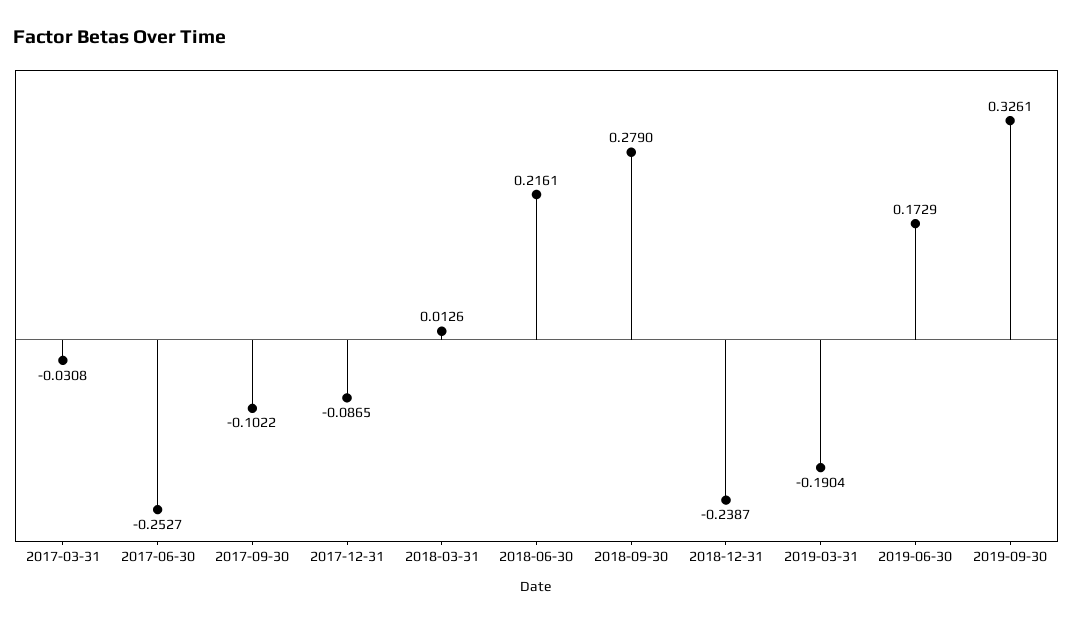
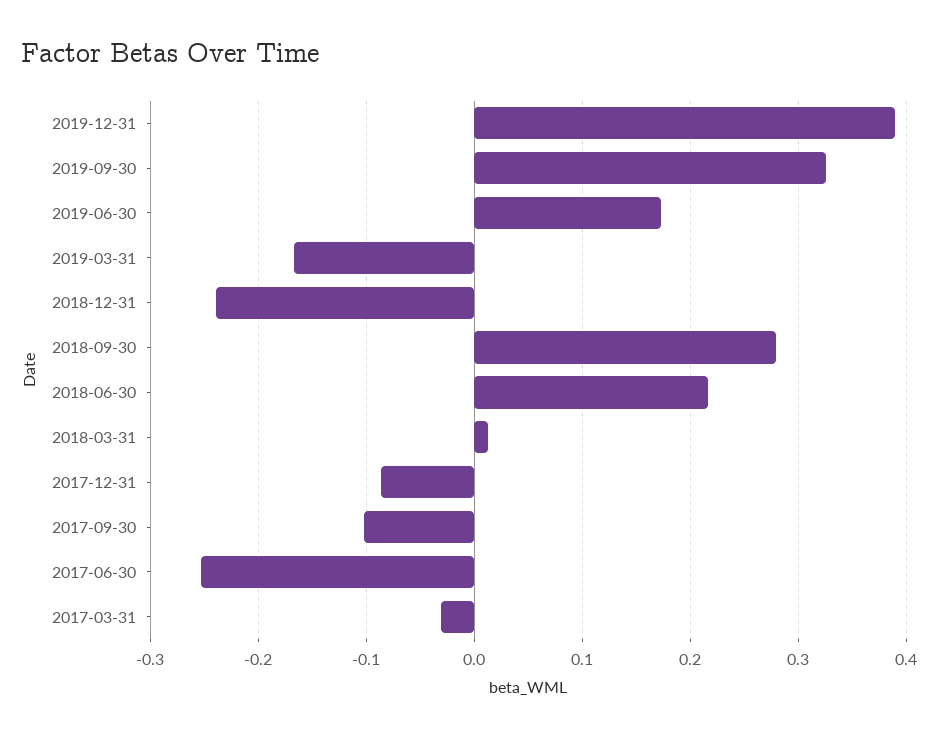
2019-03-31: -0.1904 -> -0.17
2019-12-31: none -> 0.39

